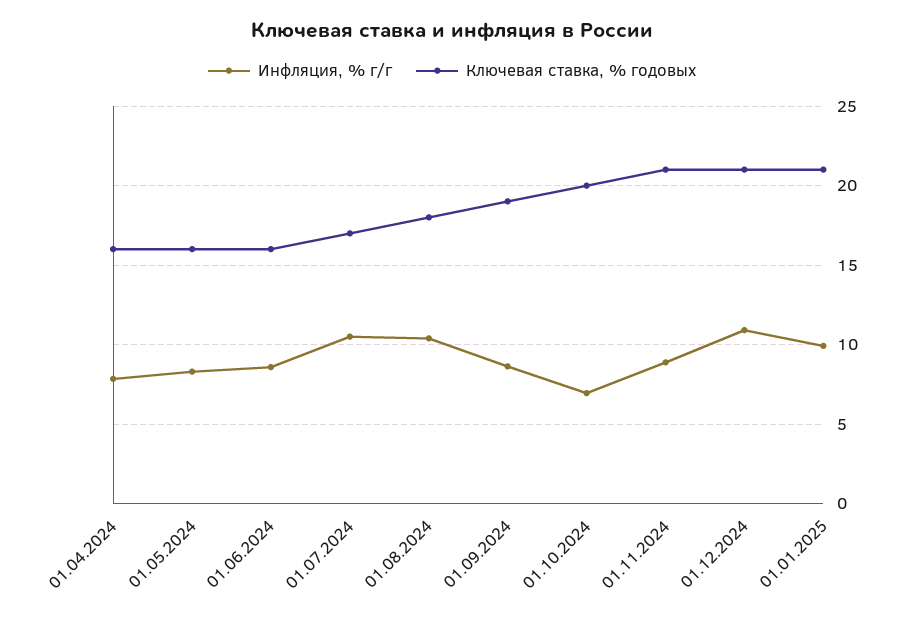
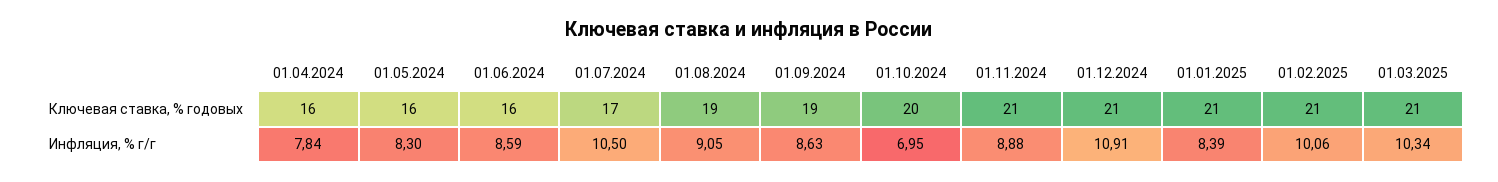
Инфляция, % г/г, 01.08.2024: 10.5 -> 9.05
Ключевая ставка, % годовых, 01.08.2024: 18 -> 19
Инфляция, % г/г, 01.01.2025: 10 -> 8.39
Ключевая ставка, % годовых, 01.02.2025: none -> 21
Ключевая ставка, % годовых, 01.03.2025: none -> 21
Инфляция, % г/г, 01.02.2025: none -> 10.06
Инфляция, % г/г, 01.03.2025: none -> 10.34

